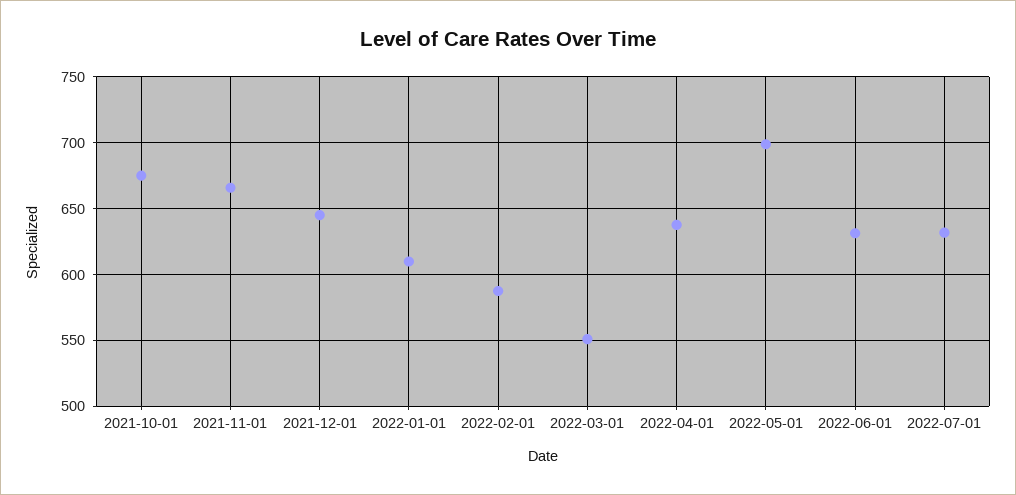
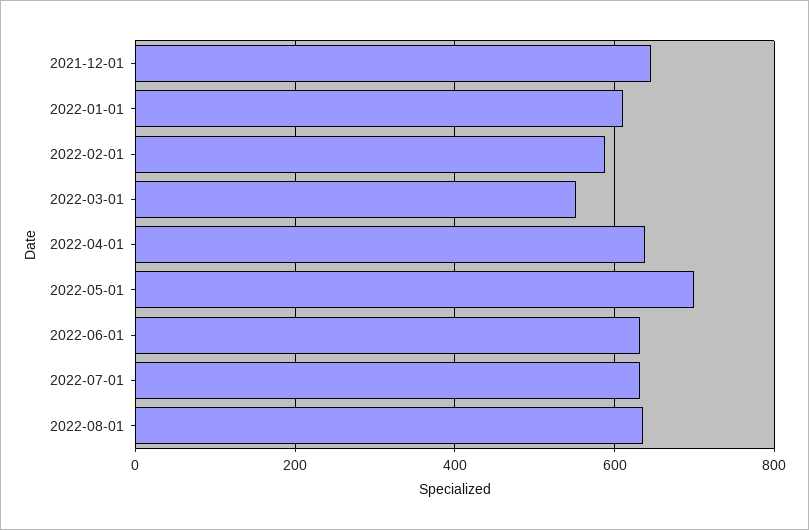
2021-10-01: 675 -> none
2021-11-01: 665 -> none
2022-08-01: none -> 640

